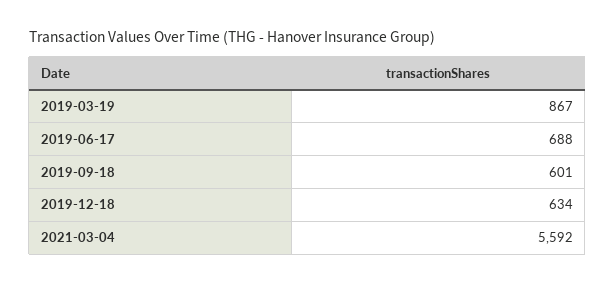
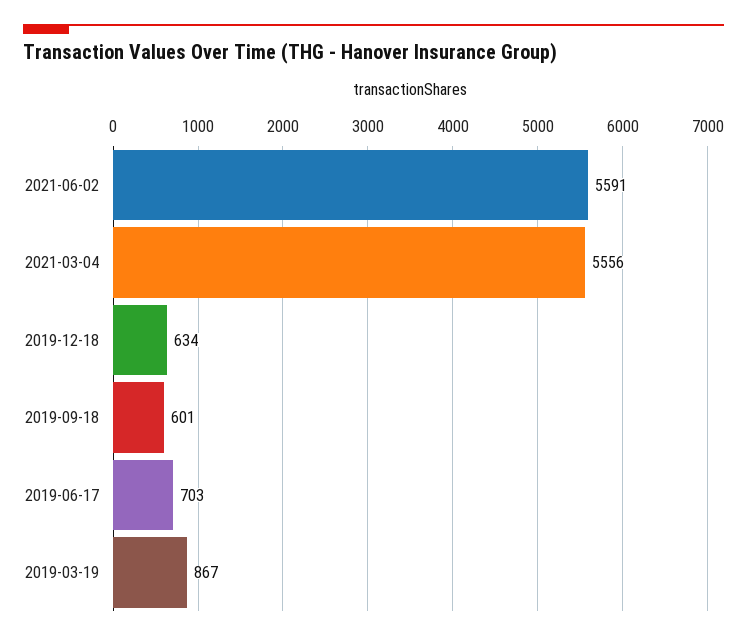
2019-06-17: 688 -> 703
2021-03-04: 5592 -> 5556
2021-06-02: none -> 5591

